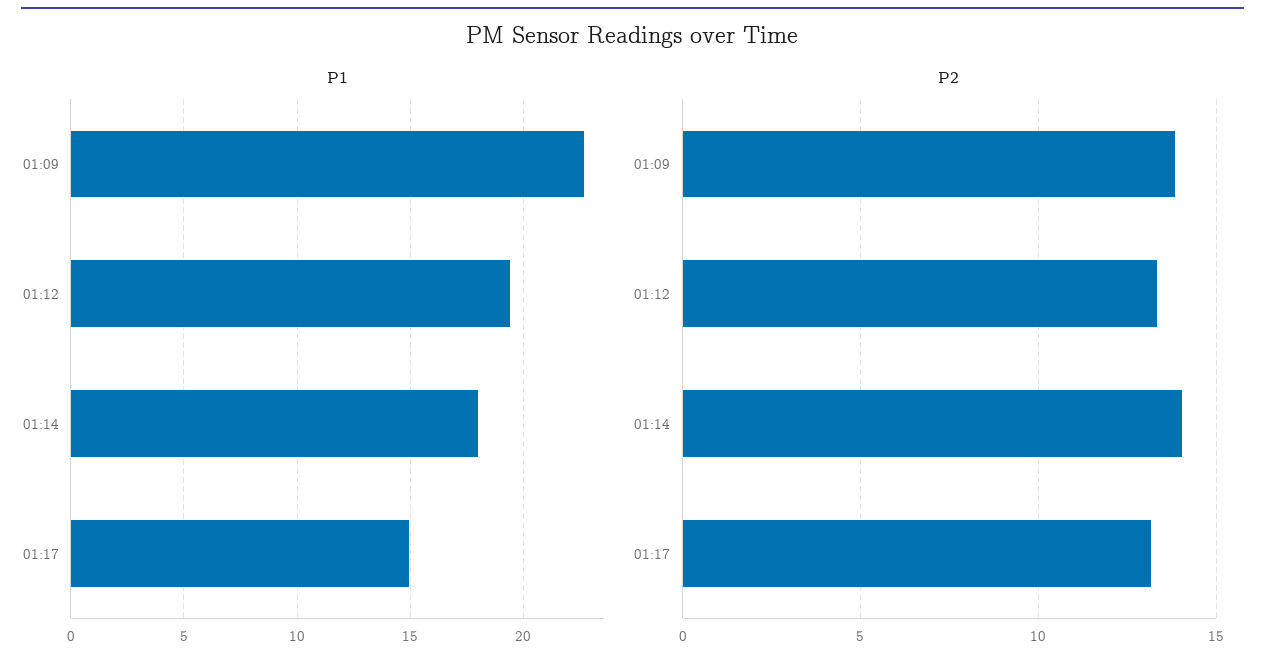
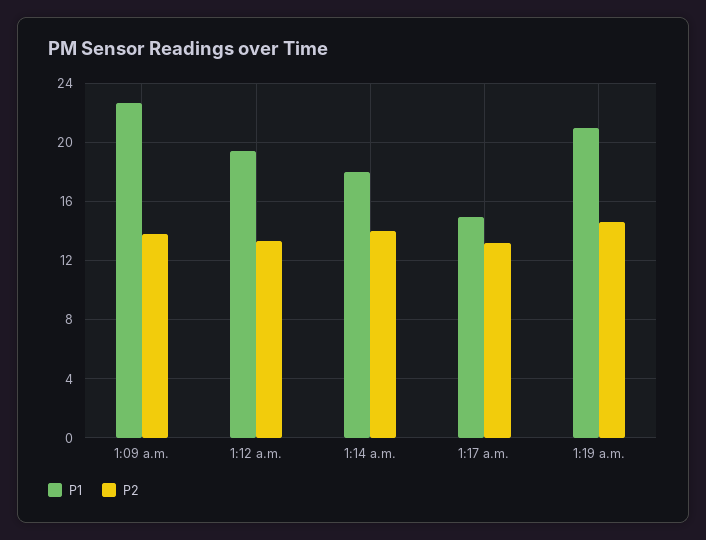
P1, 1:19 a.m.: none -> 21
P2, 1:19 a.m.: none -> 14.5

